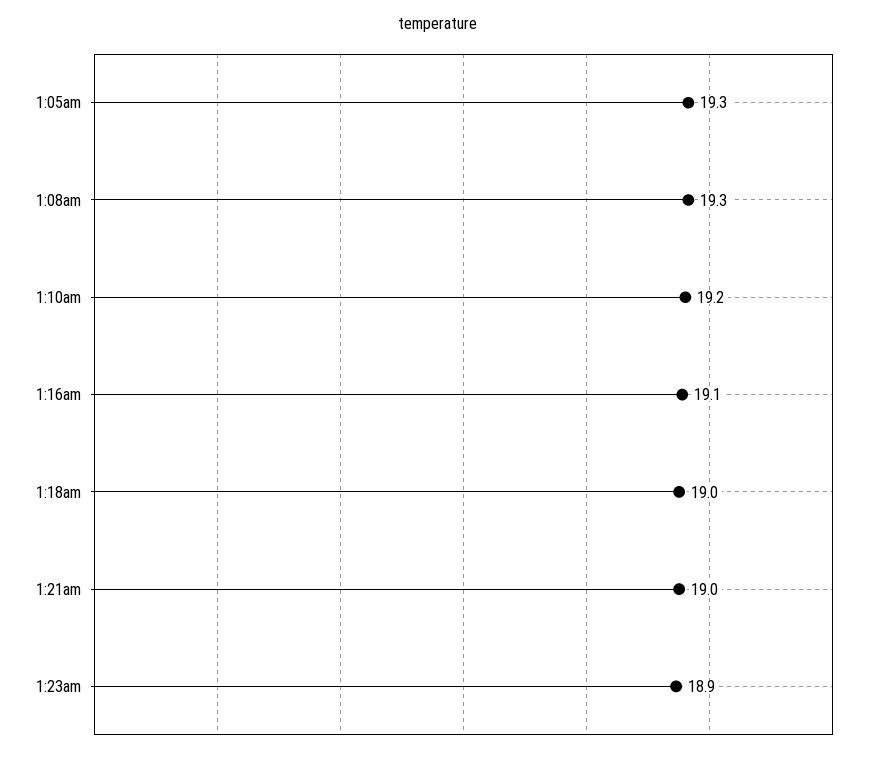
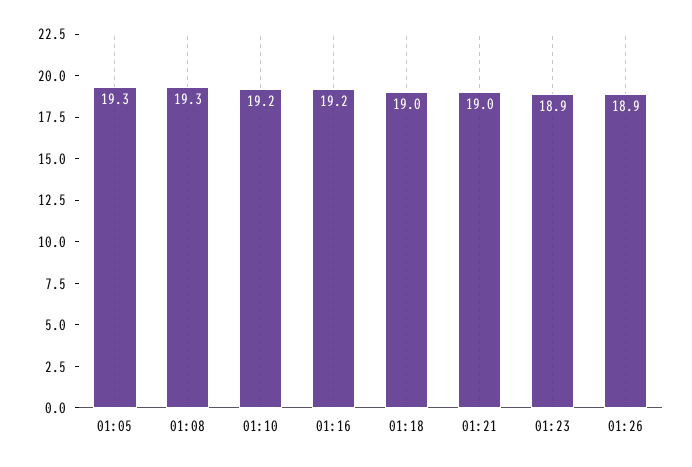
1:16am: 19.1 -> 19.2
01:26: none -> 18.9

